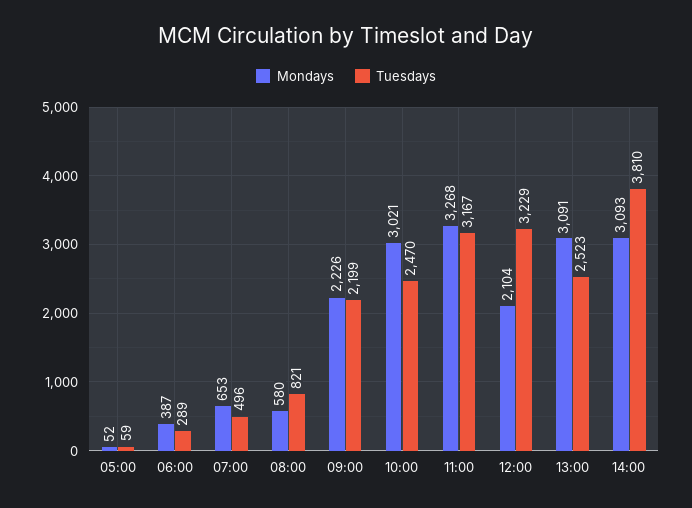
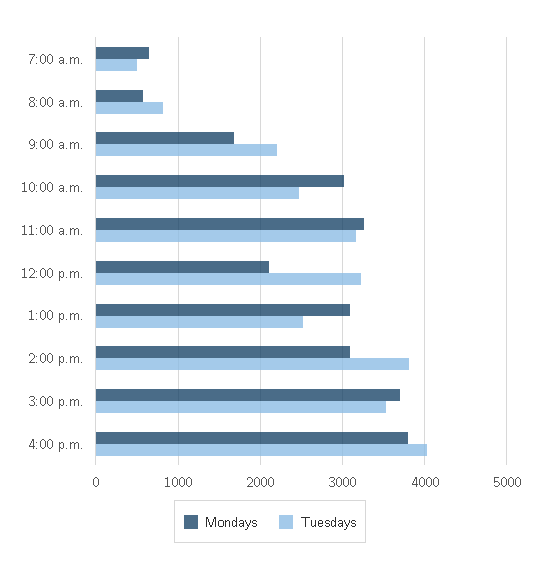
Mondays, 05:00: 52 -> none
Tuesdays, 05:00: 59 -> none
Mondays, 06:00: 387 -> none
Tuesdays, 06:00: 289 -> none
Mondays, 09:00: 2226 -> 1700
Mondays, 3:00 p.m.: none -> 3700
Tuesdays, 3:00 p.m.: none -> 3500
Mondays, 4:00 p.m.: none -> 3800
Tuesdays, 4:00 p.m.: none -> 4000

